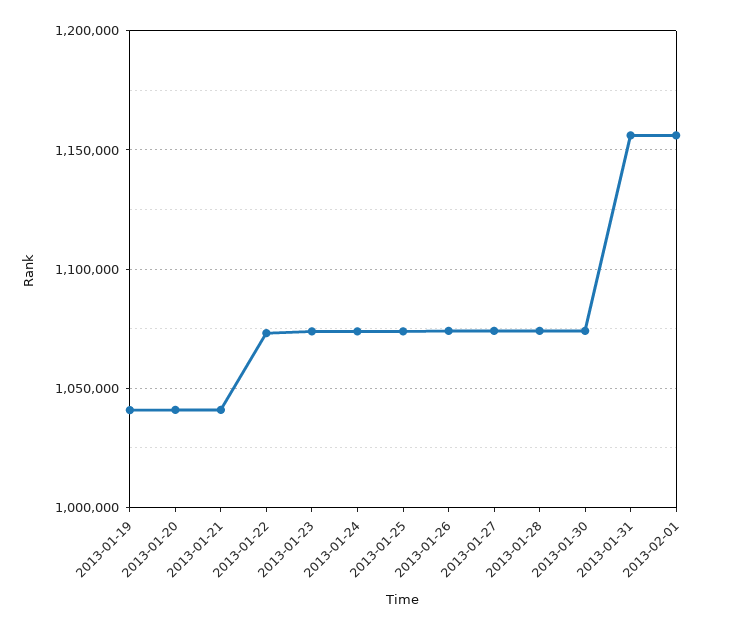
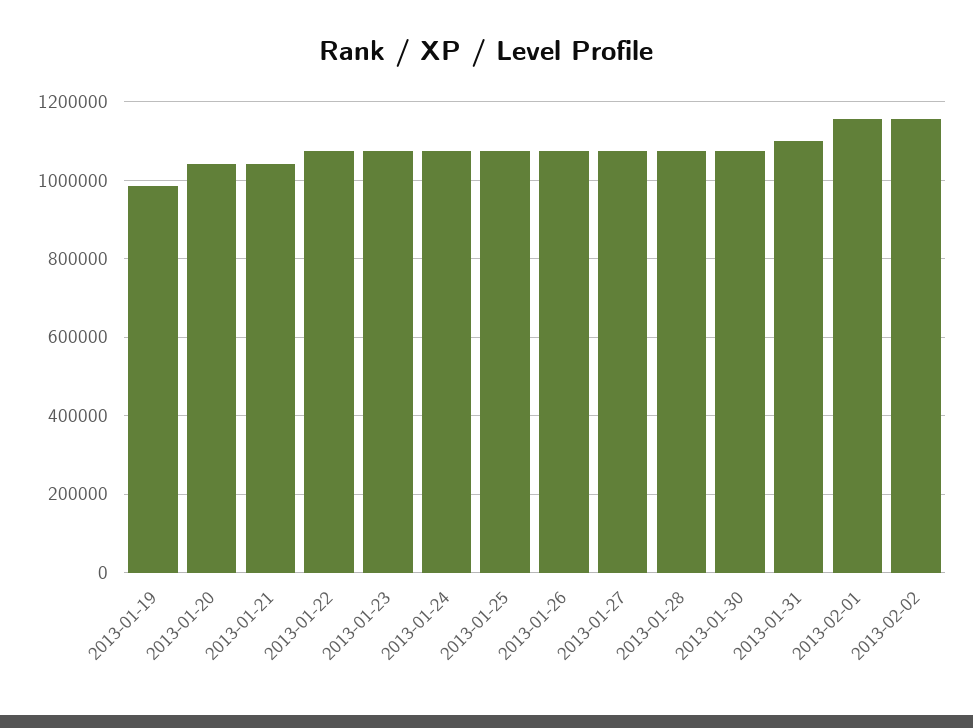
2013-01-19: 1040000 -> 980000
2013-01-31: 1155000 -> 1100000
2013-02-02: none -> 1160000

